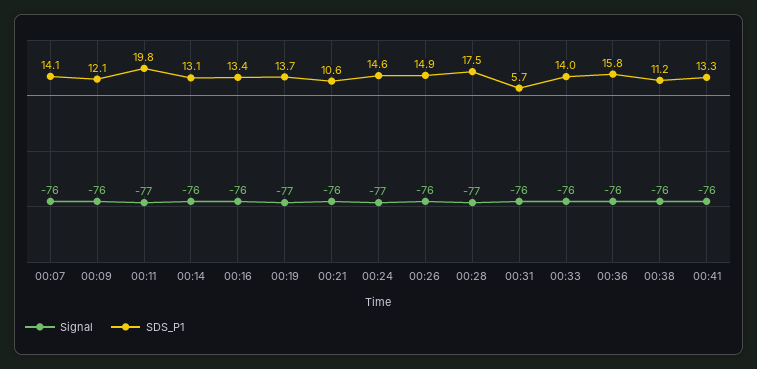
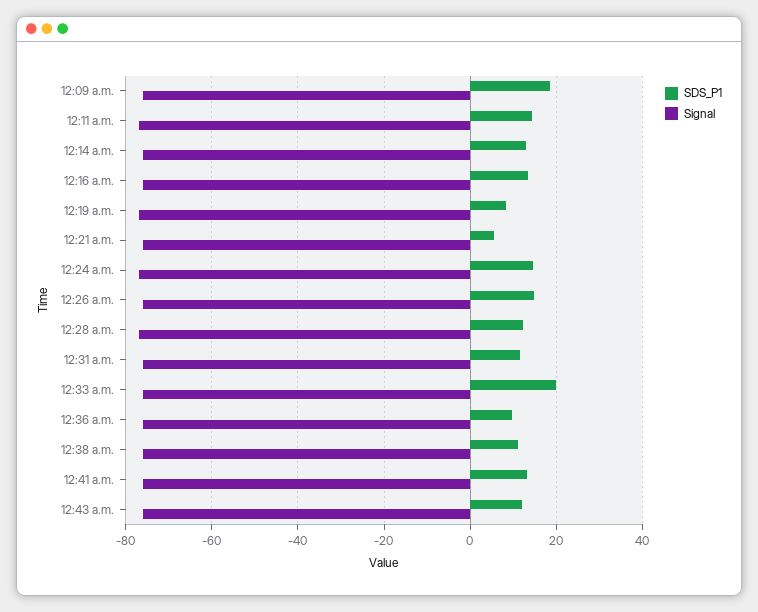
Signal, 00:07: -76 -> none
SDS_P1, 00:07: 14.1 -> none
SDS_P1, 00:09: 12.1 -> 18
SDS_P1, 00:11: 19.8 -> 14
SDS_P1, 00:19: 13.7 -> 8
SDS_P1, 00:21: 10.6 -> 6
SDS_P1, 00:28: 17.5 -> 12
SDS_P1, 00:31: 5.7 -> 12
SDS_P1, 00:33: 14 -> 20
SDS_P1, 00:36: 15.8 -> 10
SDS_P1, 12:43 a.m.: none -> 12
Signal, 12:43 a.m.: none -> -76

